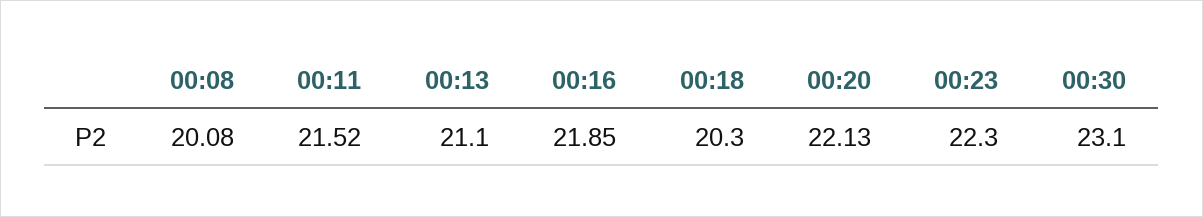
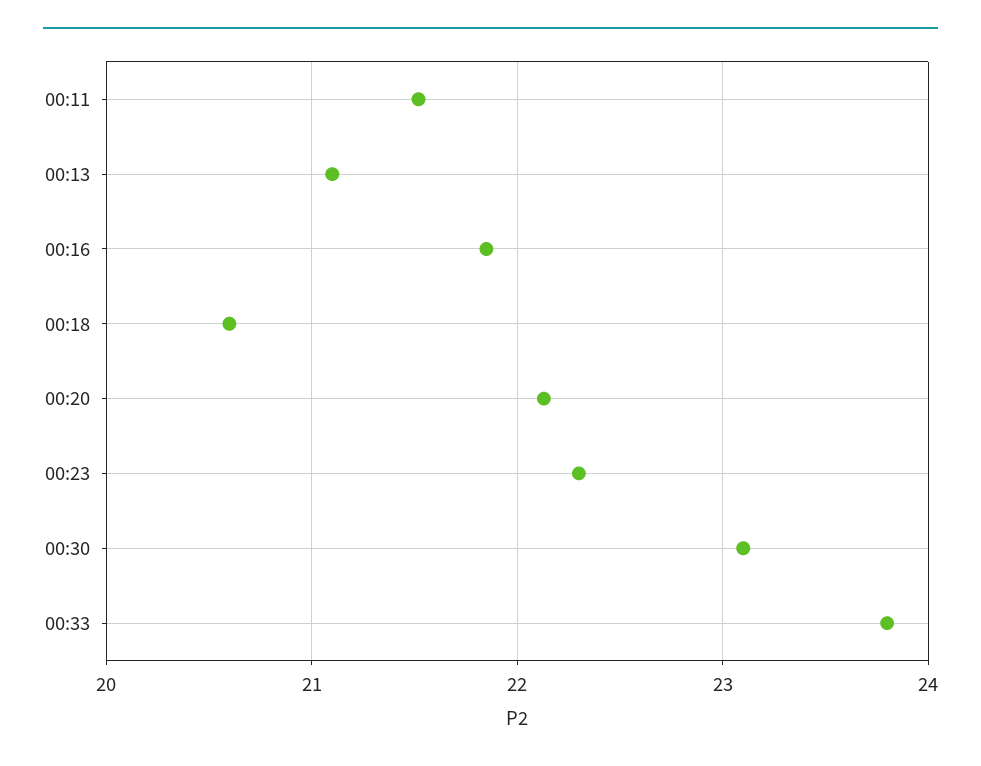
00:08: 20.08 -> none
00:18: 20.3 -> 20.6
00:33: none -> 23.8

